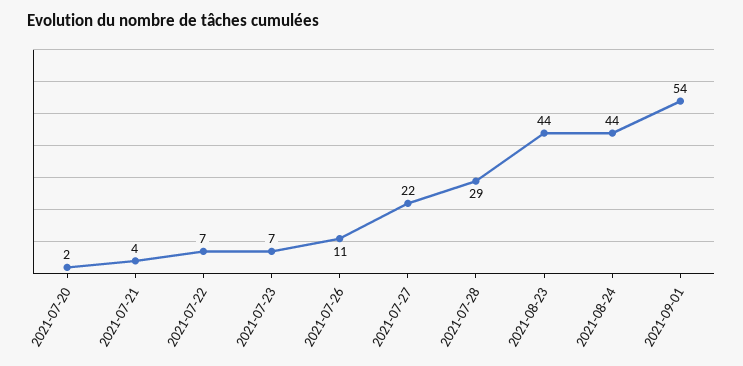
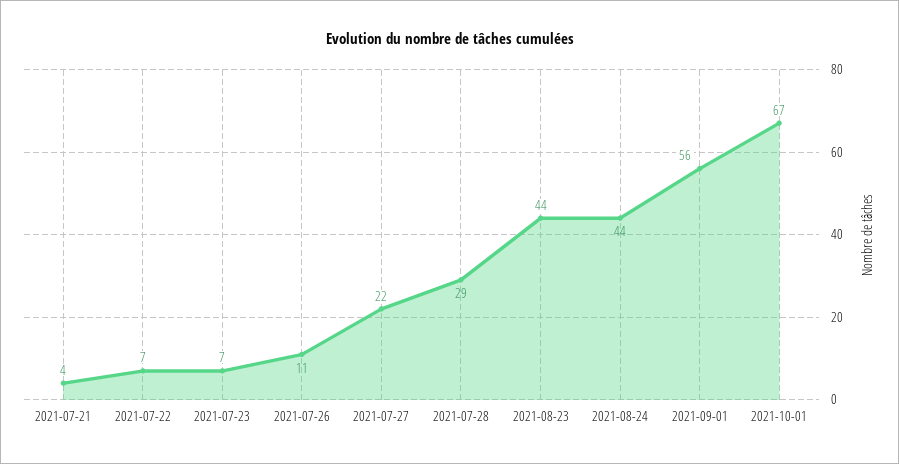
2021-07-20: 2 -> none
2021-09-01: 54 -> 56
2021-10-01: none -> 67

